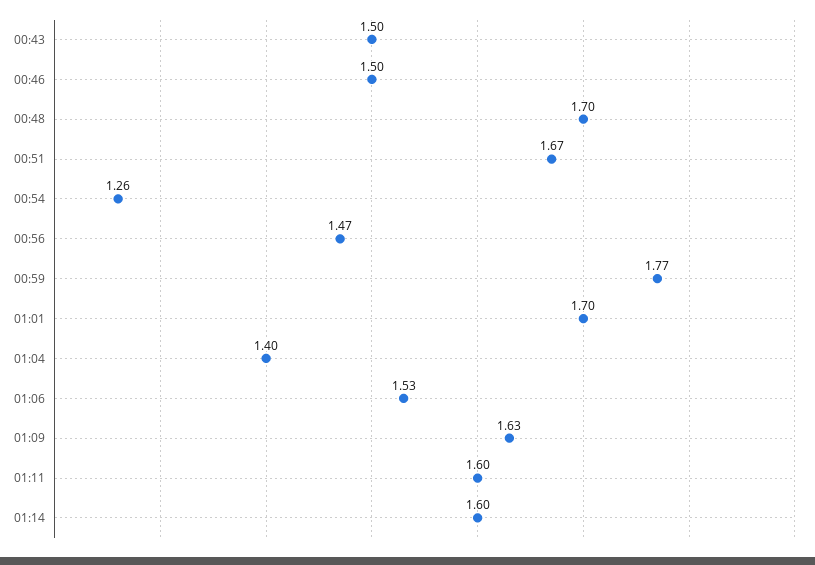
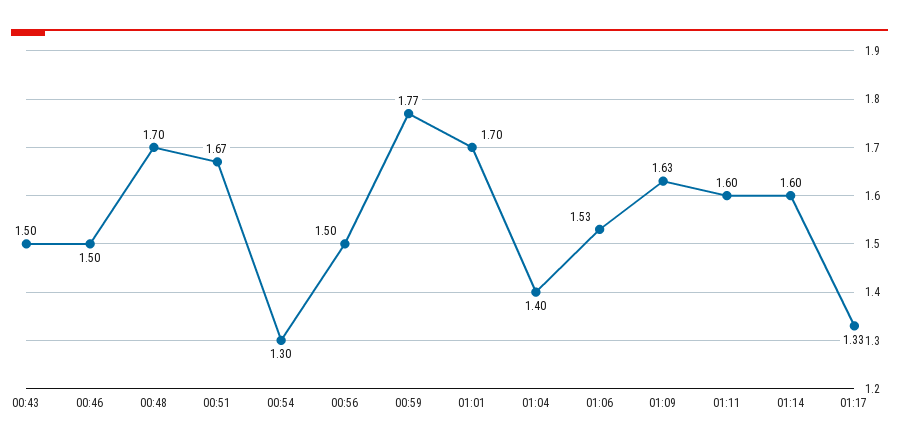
00:54: 1.26 -> 1.3
00:56: 1.47 -> 1.5
01:17: none -> 1.33

